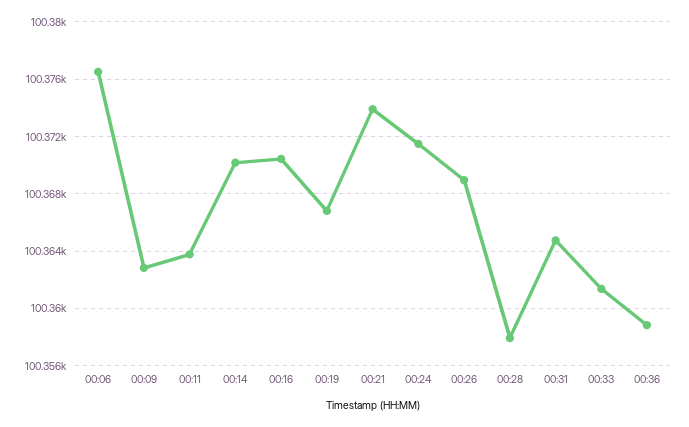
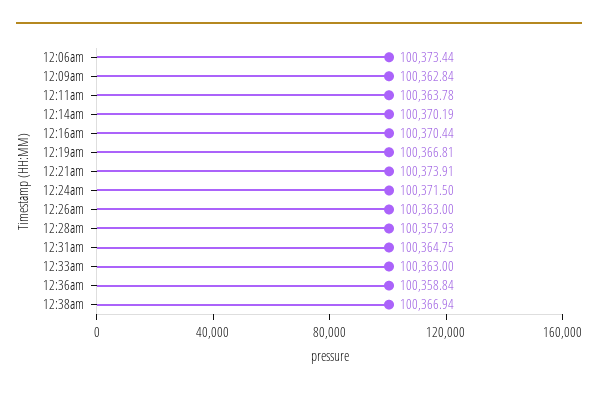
00:06: 100376.5 -> 100373.44
00:26: 100369 -> 100363
00:33: 100361.5 -> 100363
12:38am: none -> 100366.94

